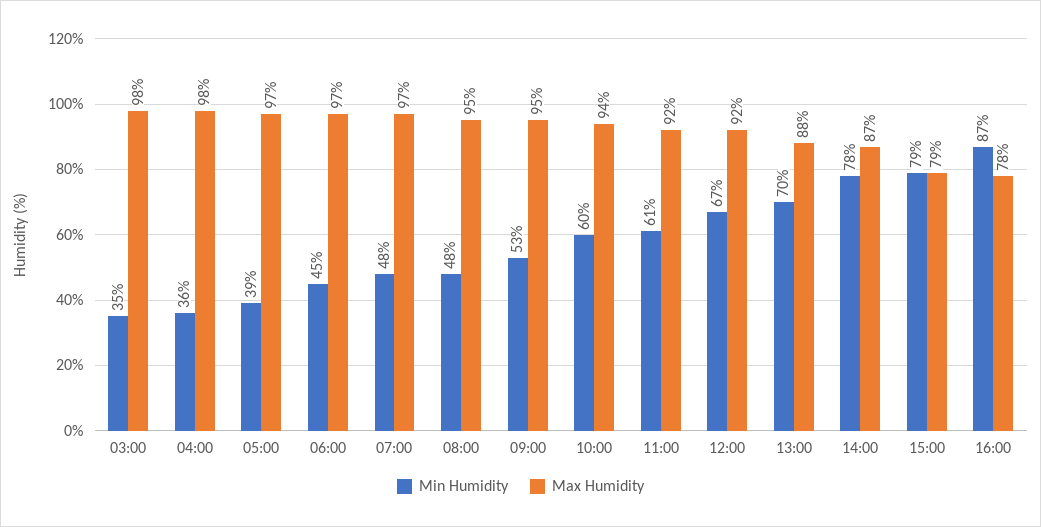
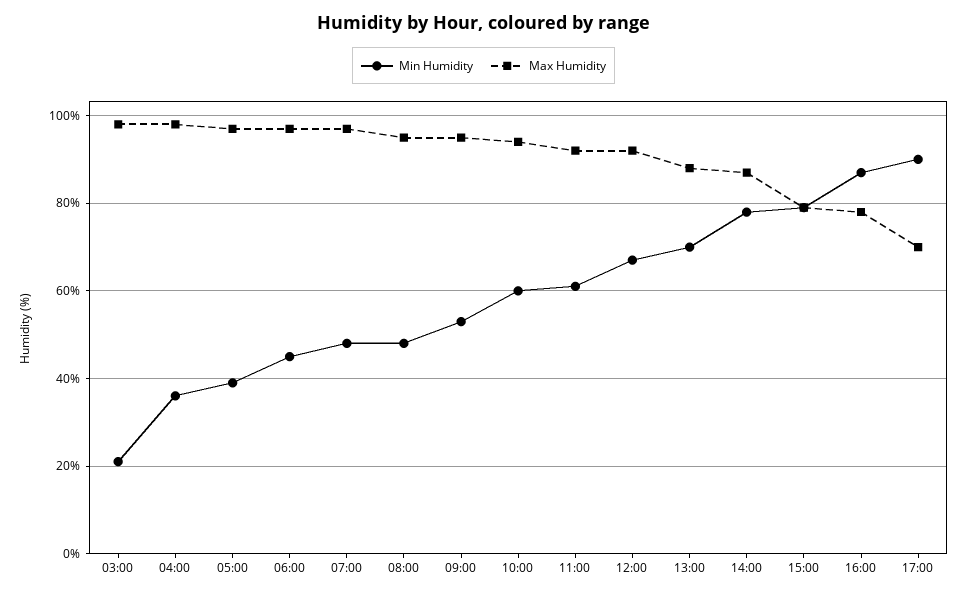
Min Humidity, 03:00: 35 -> 20
Min Humidity, 17:00: none -> 90
Max Humidity, 17:00: none -> 70

